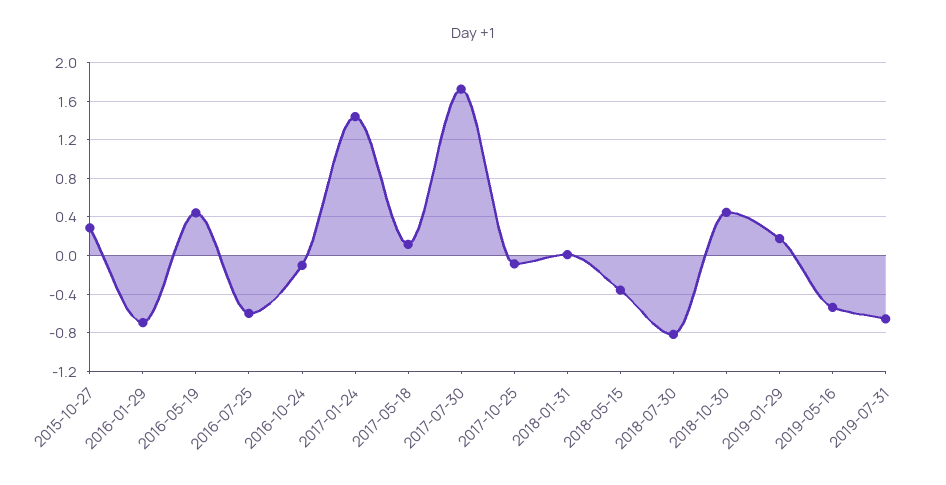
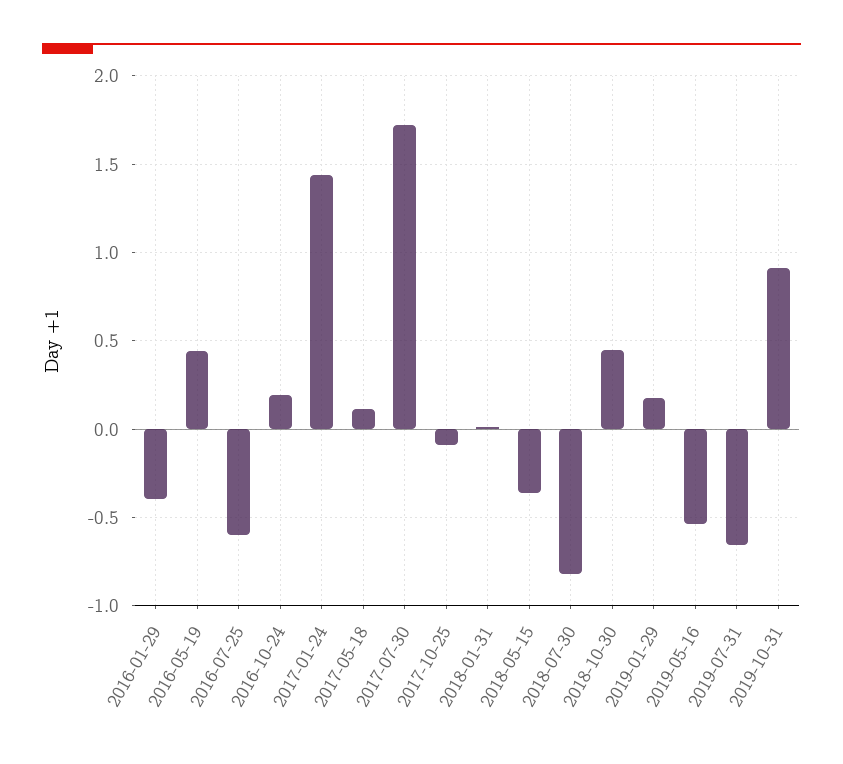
2015-10-27: 0.3 -> none
2016-01-29: -0.7 -> -0.4
2016-10-24: -0.1 -> 0.2
2019-10-31: none -> 0.9

